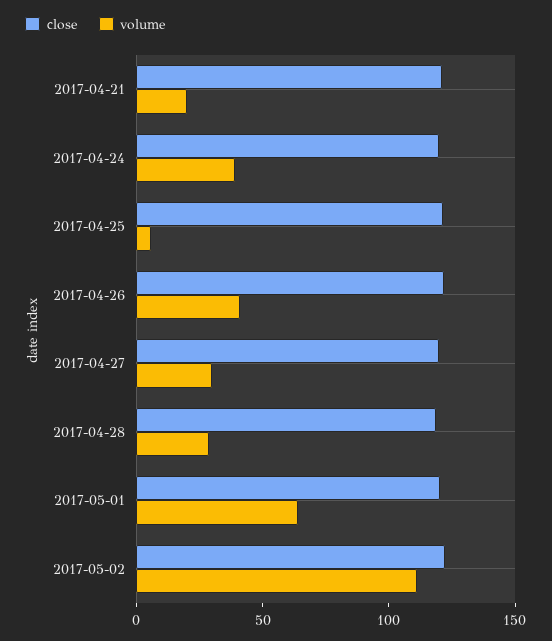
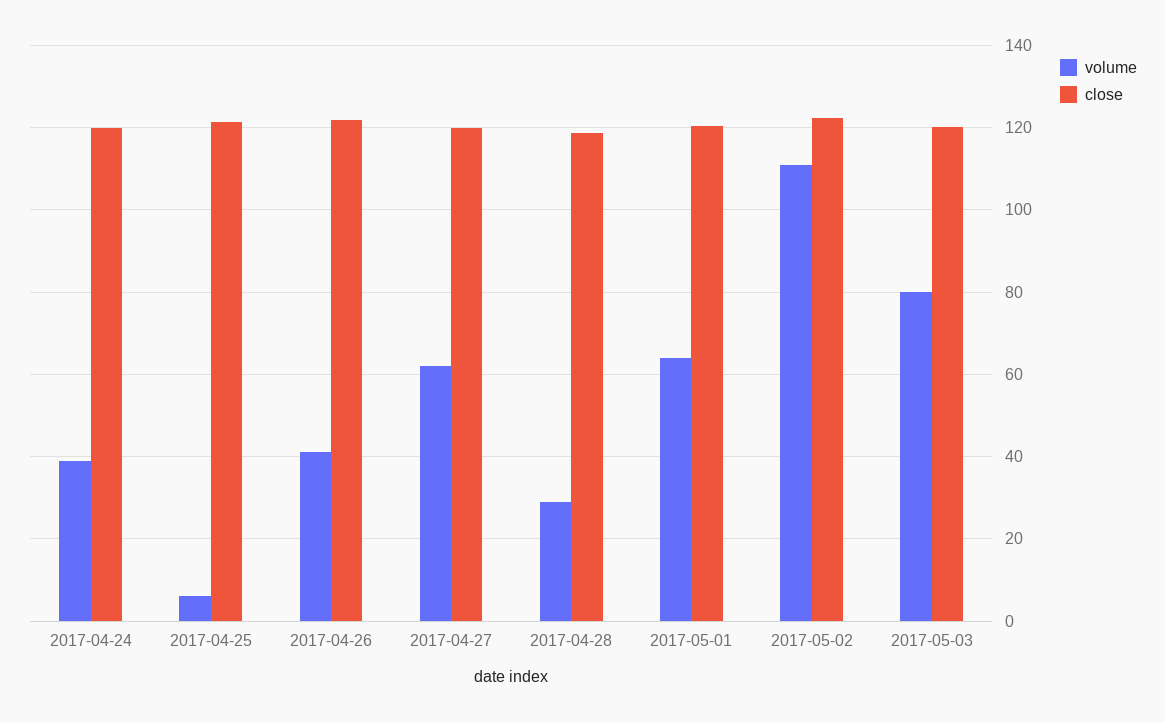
close, 2017-04-21: 120 -> none
volume, 2017-04-21: 20 -> none
volume, 2017-04-27: 30 -> 62
volume, 2017-05-03: none -> 80
close, 2017-05-03: none -> 120

